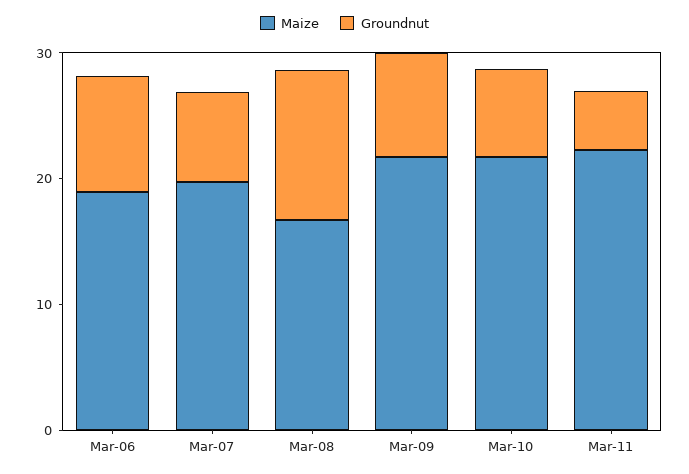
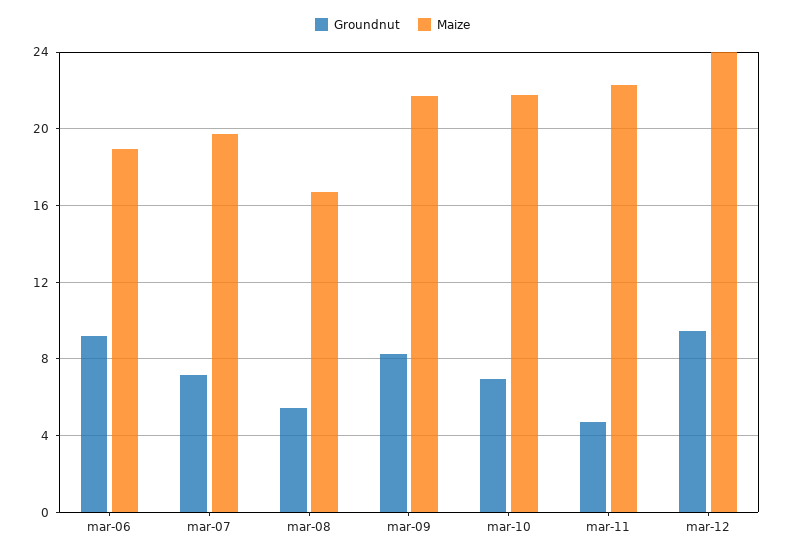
Groundnut, Mar-08: 12 -> 5.5
Groundnut, mar-12: none -> 9.5
Maize, mar-12: none -> 24

